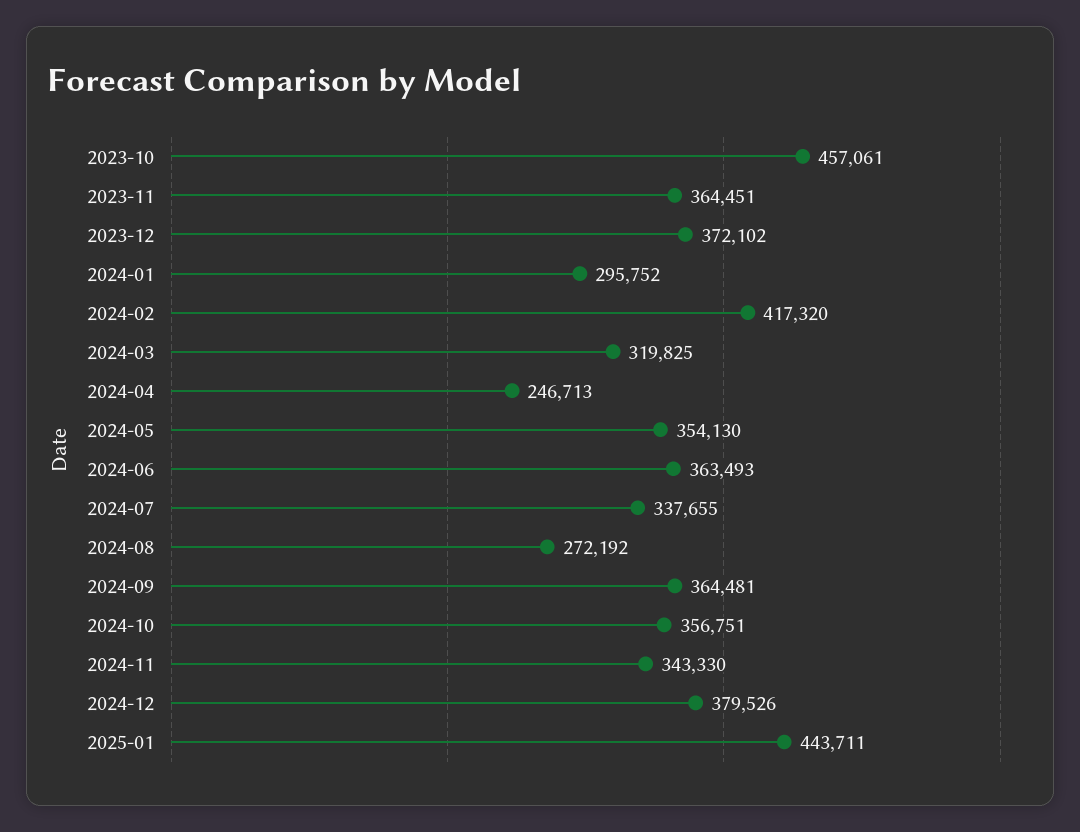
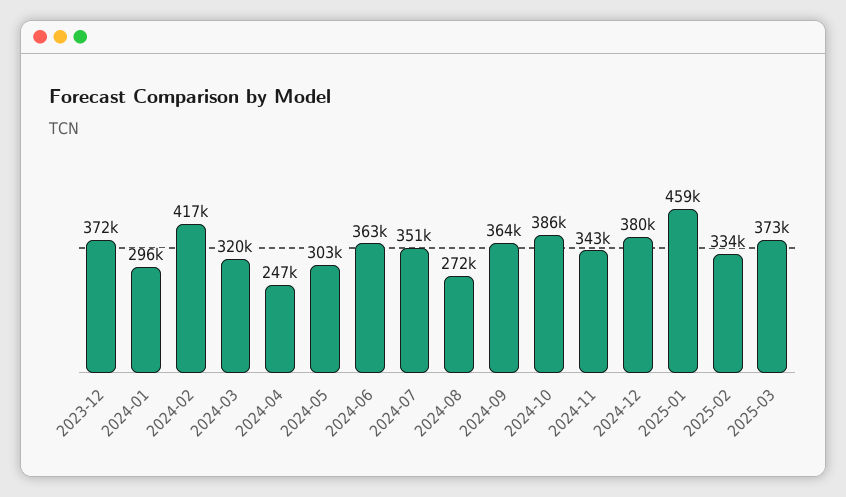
2023-10: 457061 -> none
2023-11: 364451 -> none
2024-05: 354130 -> 303000
2024-07: 337655 -> 351000
2024-10: 356751 -> 386000
2025-01: 443711 -> 459000
2025-02: none -> 334000
2025-03: none -> 373000

